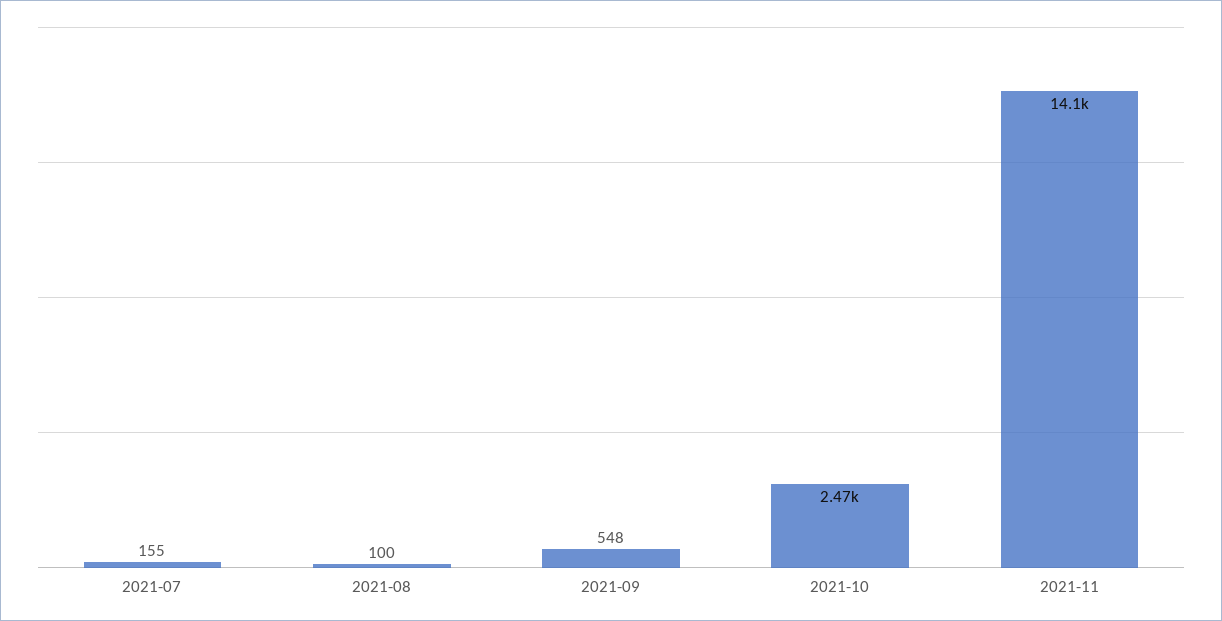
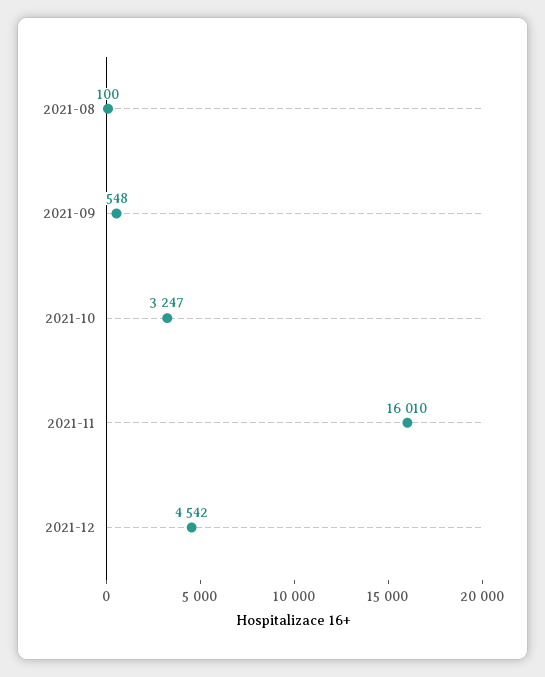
2021-07: 155 -> none
2021-10: 2470 -> 3247
2021-11: 14100 -> 16010
2021-12: none -> 4542

